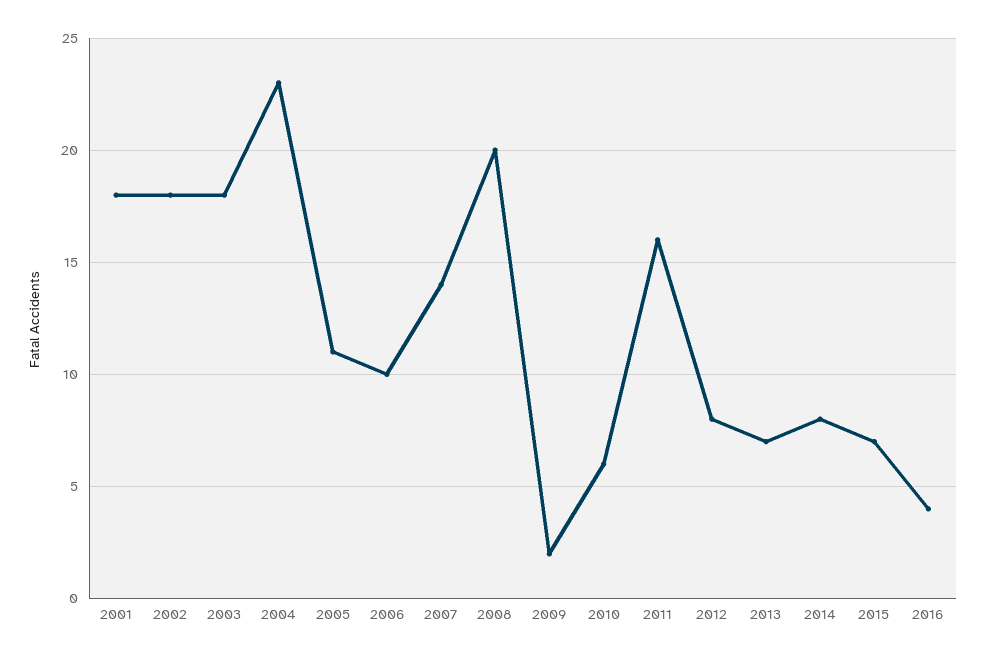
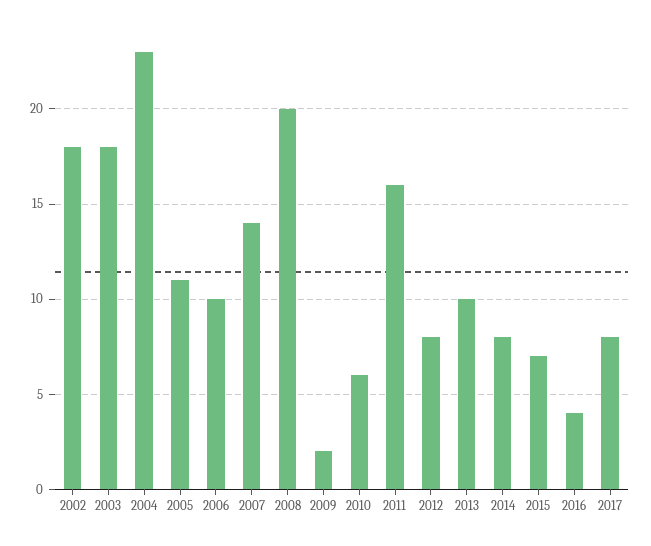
2001: 18 -> none
2013: 7 -> 10
2017: none -> 8

